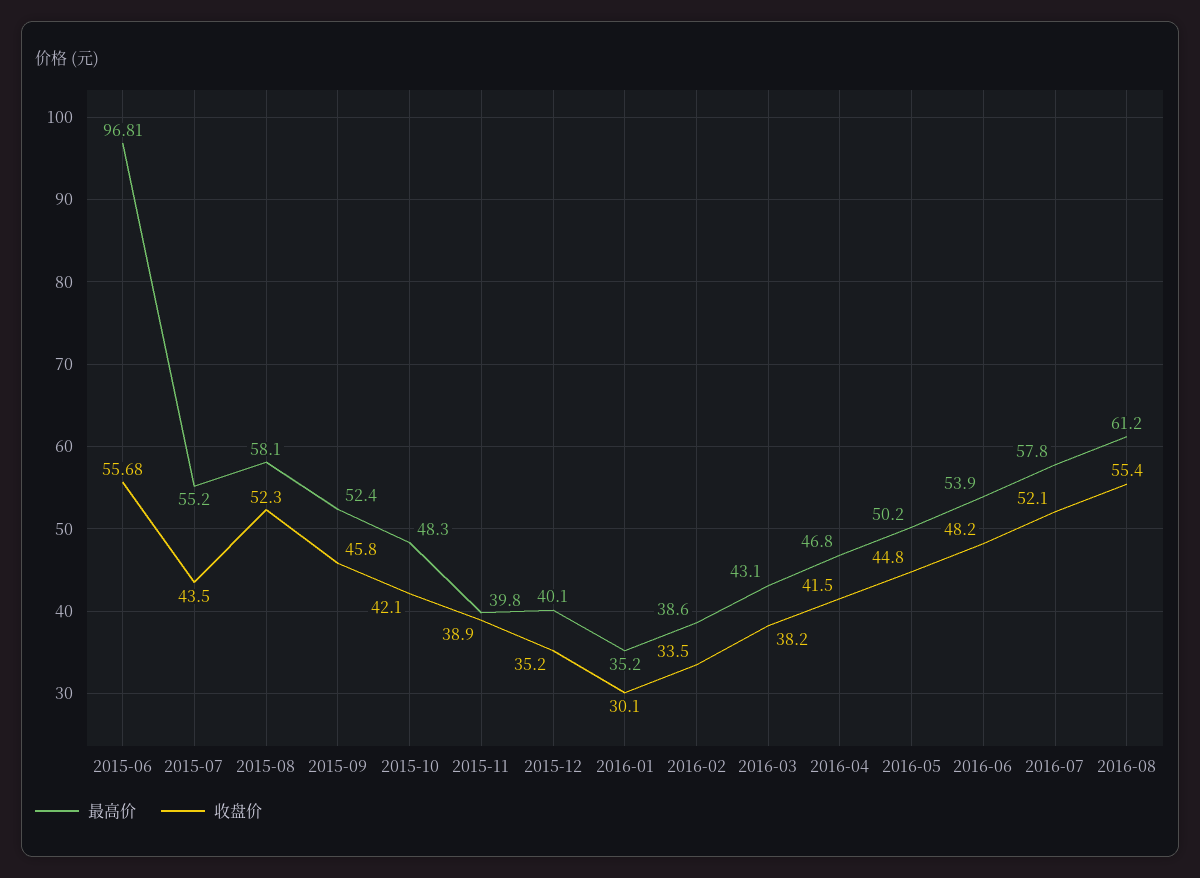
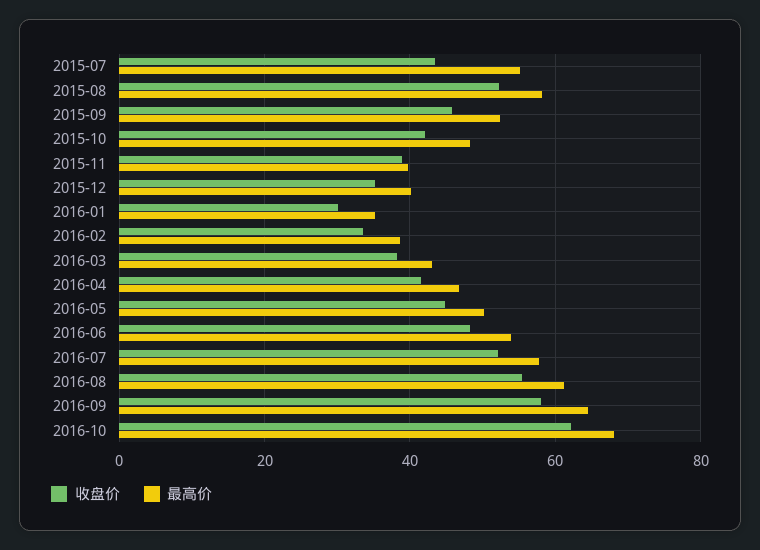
最高价, 2015-06: 96.81 -> none
收盘价, 2015-06: 55.68 -> none
收盘价, 2016-09: none -> 58
最高价, 2016-09: none -> 64
收盘价, 2016-10: none -> 62
最高价, 2016-10: none -> 68

